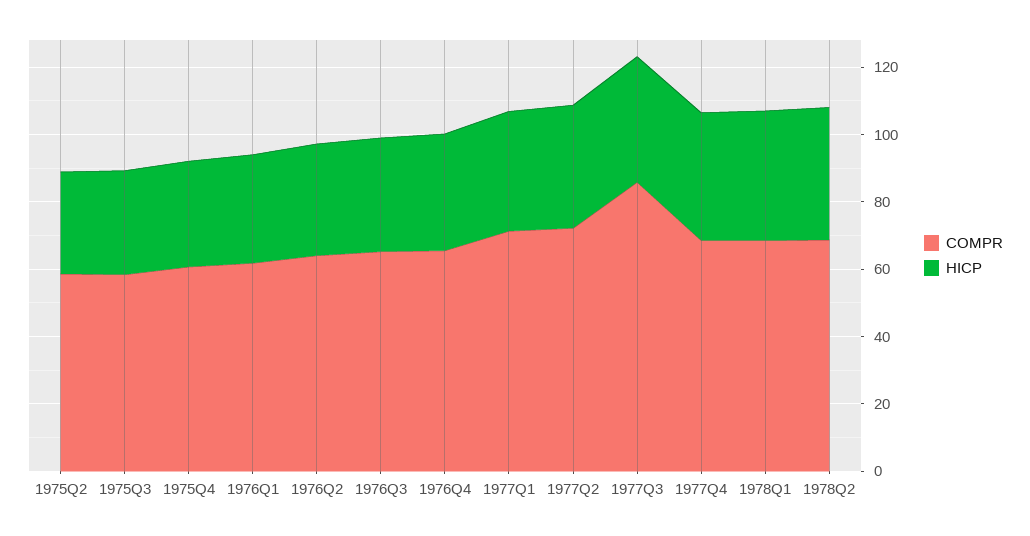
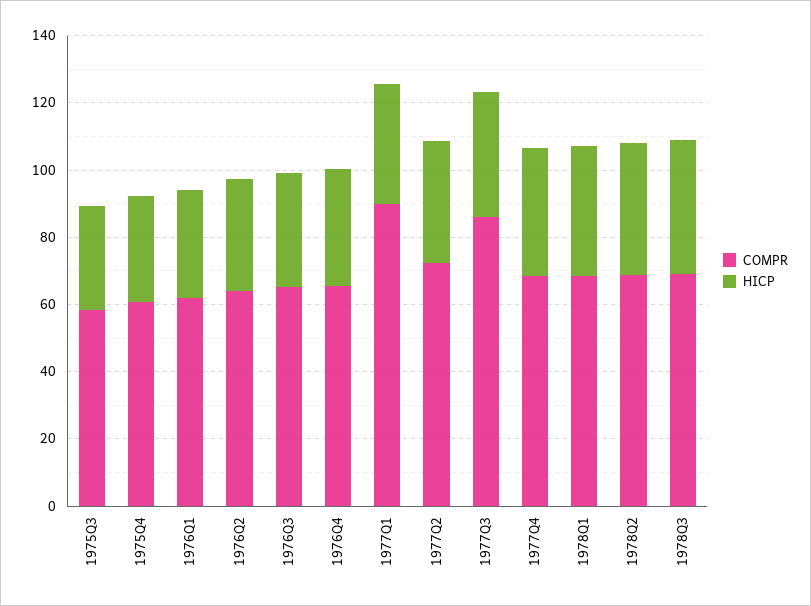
COMPR, 1975Q2: 60 -> none
HICP, 1975Q2: 30 -> none
COMPR, 1977Q1: 70 -> 90
COMPR, 1978Q3: none -> 70
HICP, 1978Q3: none -> 40

